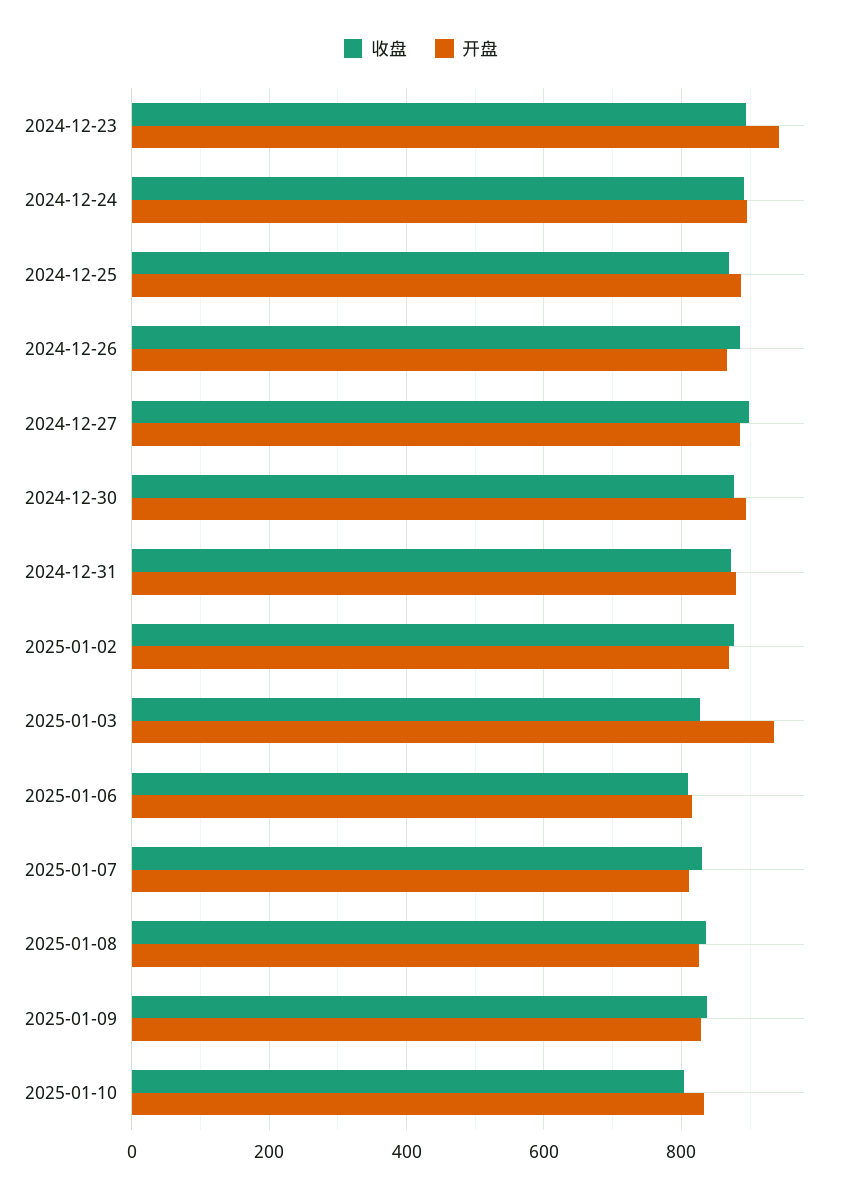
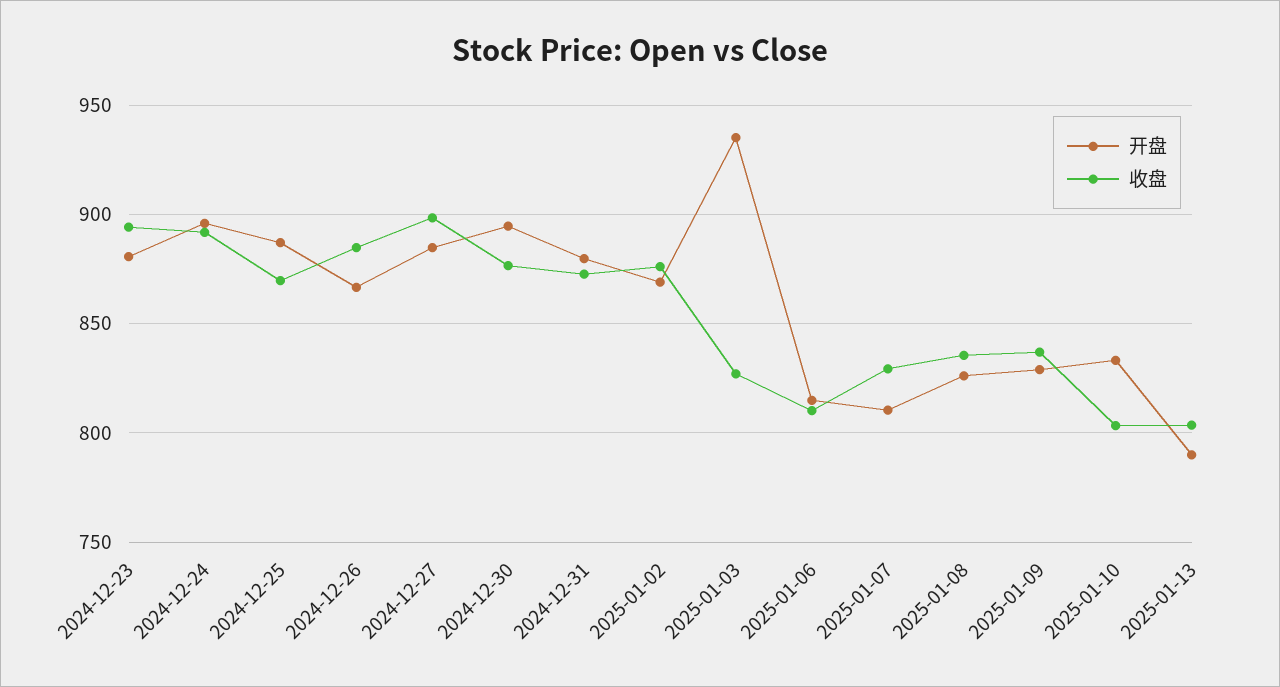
开盘, 2024-12-23: 940 -> 880
开盘, 2025-01-13: none -> 790
收盘, 2025-01-13: none -> 805

